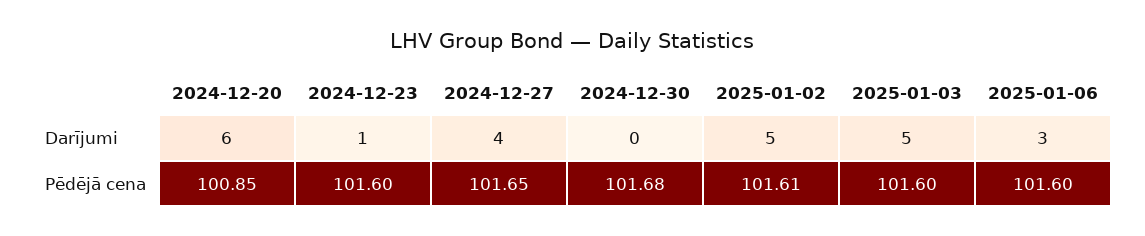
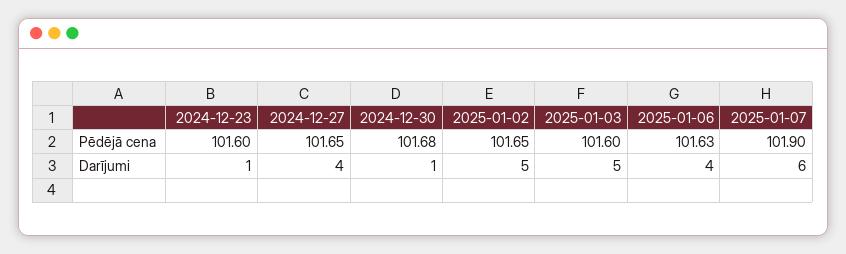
2024-12-20, Darījumi: 6 -> none
2024-12-30, Darījumi: 0 -> 1
2025-01-06, Darījumi: 3 -> 4
2024-12-20, Pēdējā cena: 100.85 -> none
2025-01-02, Pēdējā cena: 101.61 -> 101.65
2025-01-06, Pēdējā cena: 101.6 -> 101.63
2025-01-07, Pēdējā cena: none -> 101.9
2025-01-07, Darījumi: none -> 6

